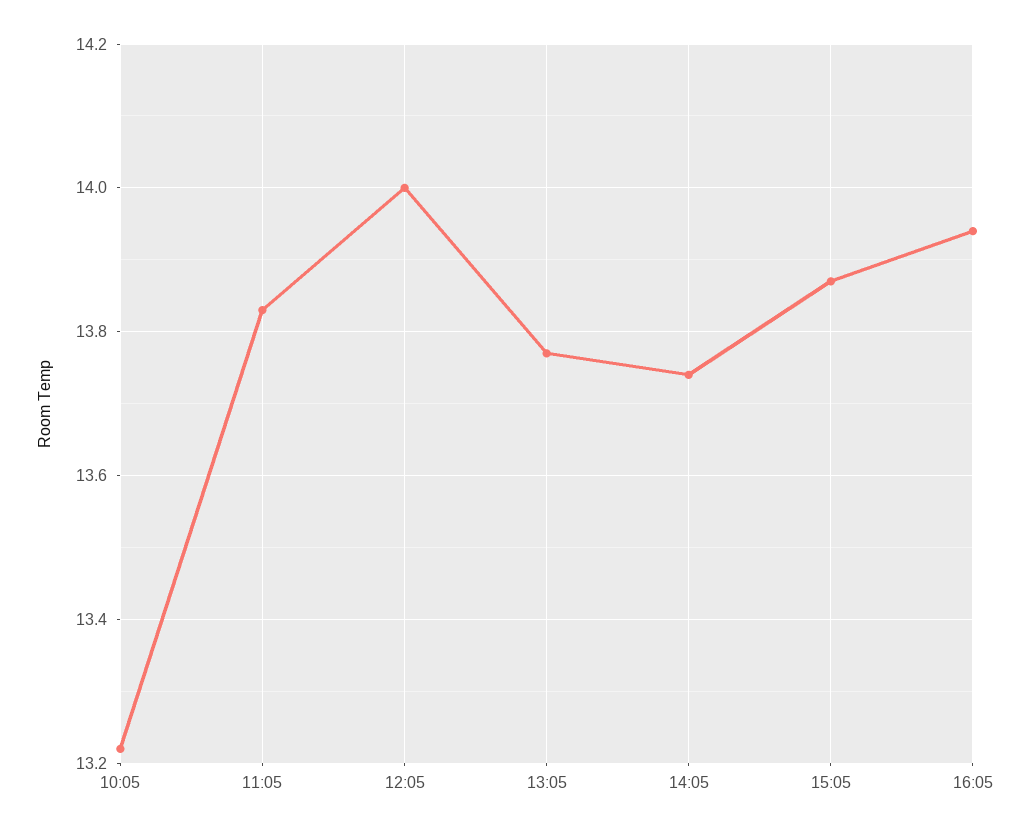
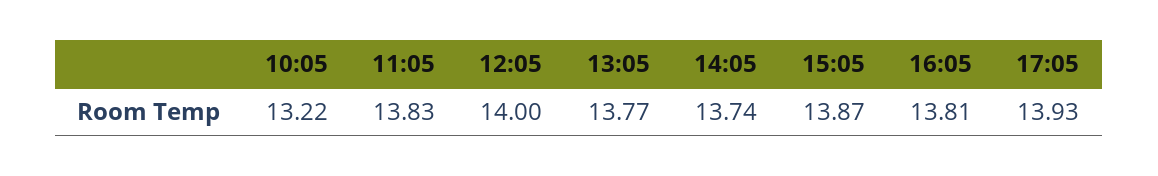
16:05: 13.95 -> 13.81
17:05: none -> 13.93

